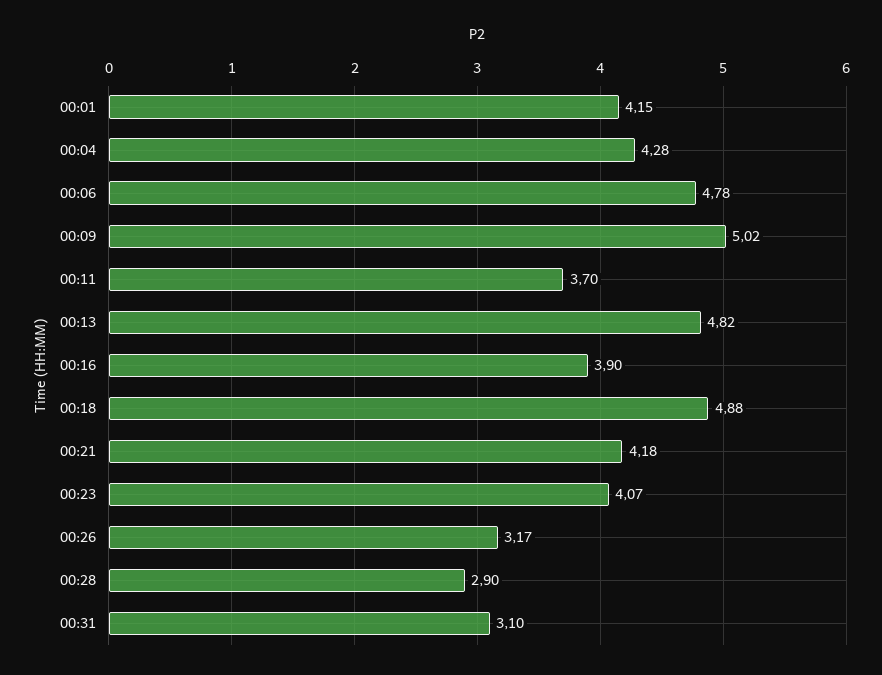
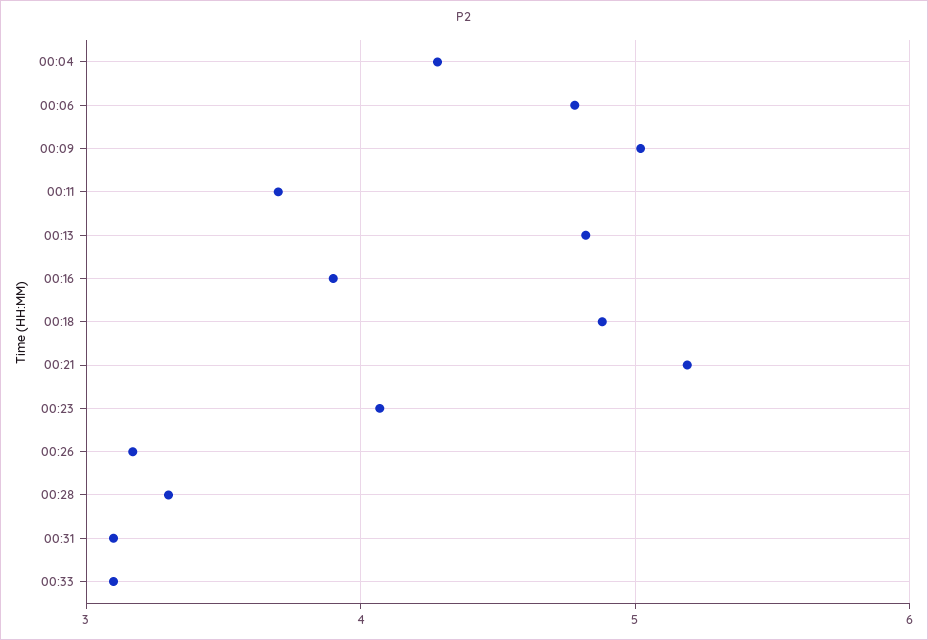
00:01: 4.15 -> none
00:21: 4.18 -> 5.2
00:28: 2.9 -> 3.3
00:33: none -> 3.1

